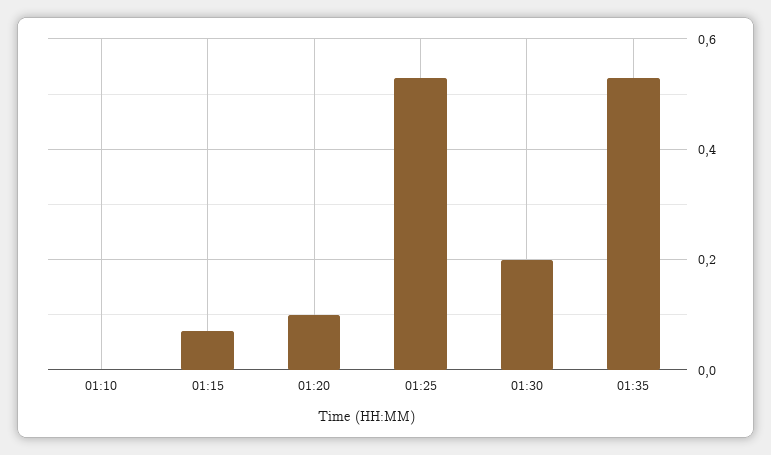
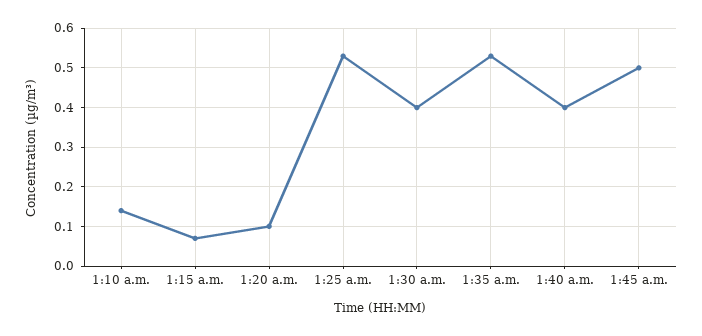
01:10: 0 -> 0.15
01:30: 0.2 -> 0.4
1:40 a.m.: none -> 0.4
1:45 a.m.: none -> 0.5

